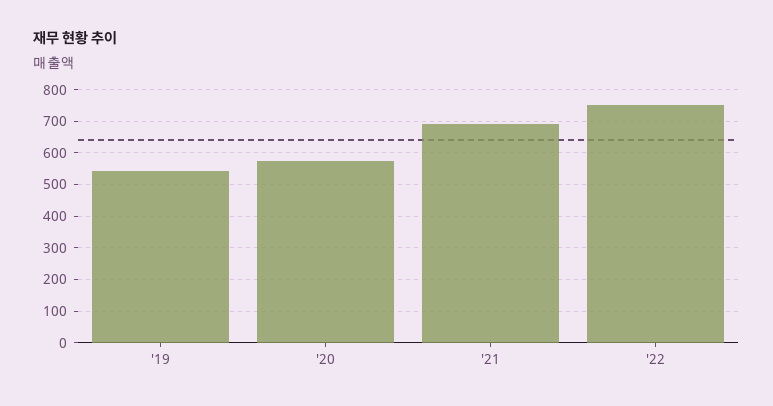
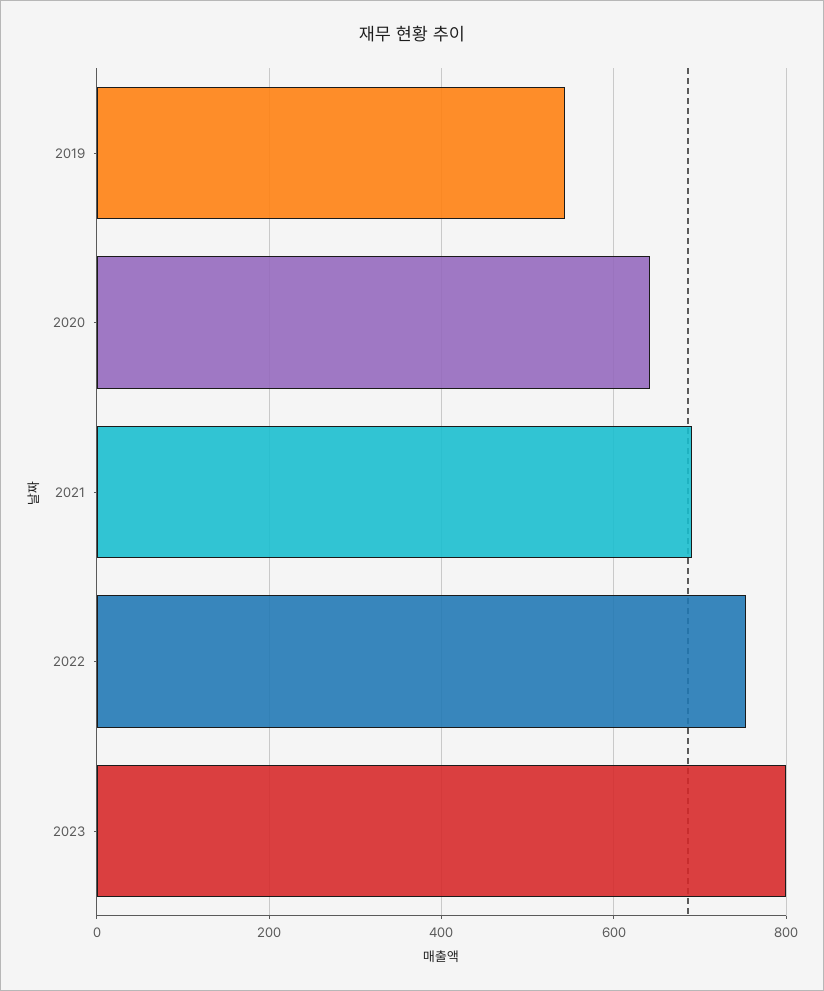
'20: 580 -> 640
2023: none -> 800

